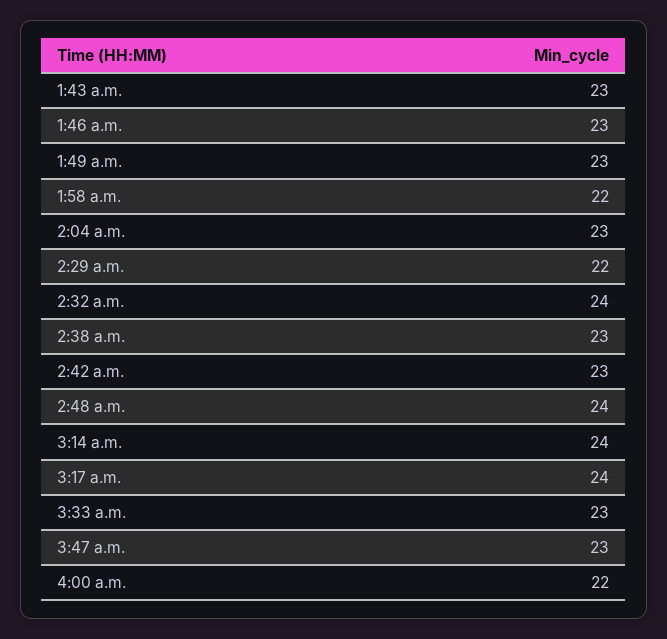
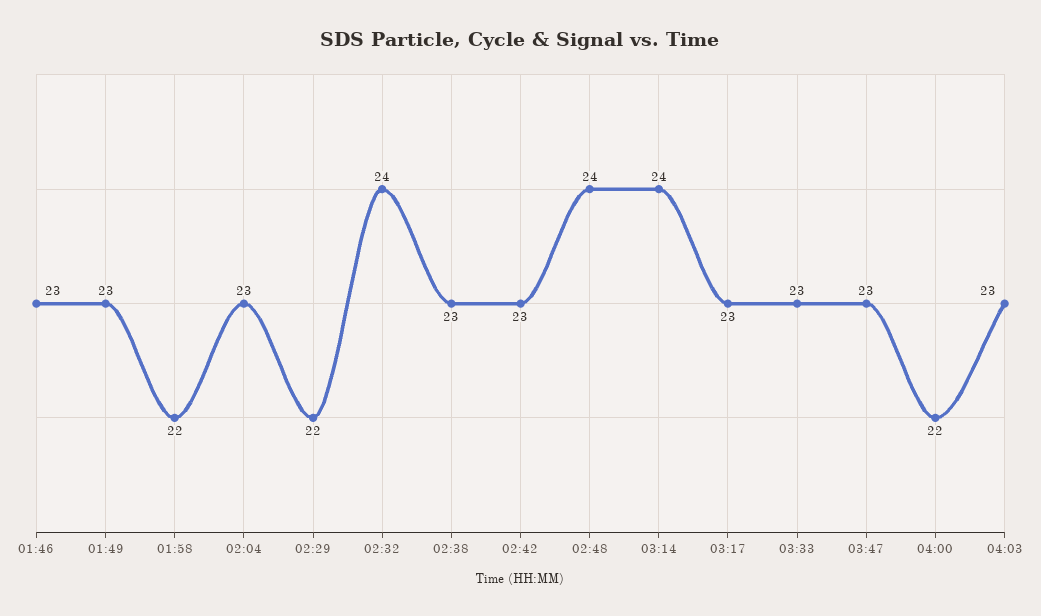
1:43 a.m.: 23 -> none
3:17 a.m.: 24 -> 23
04:03: none -> 23

